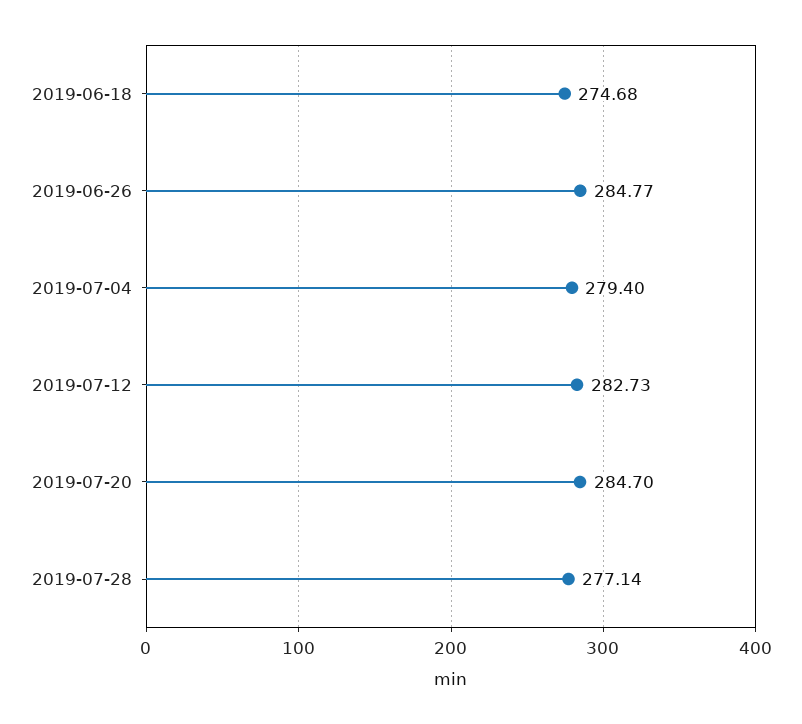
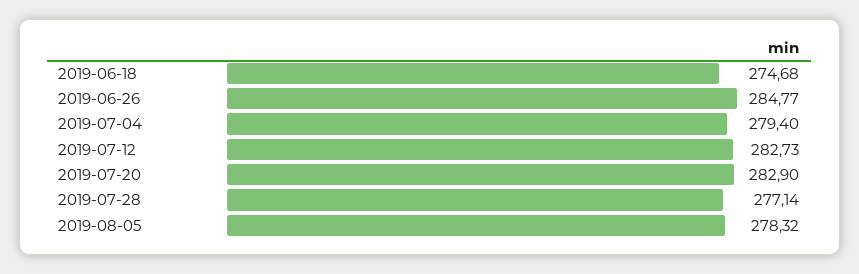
2019-07-20: 284.7 -> 282.9
2019-08-05: none -> 278.32

